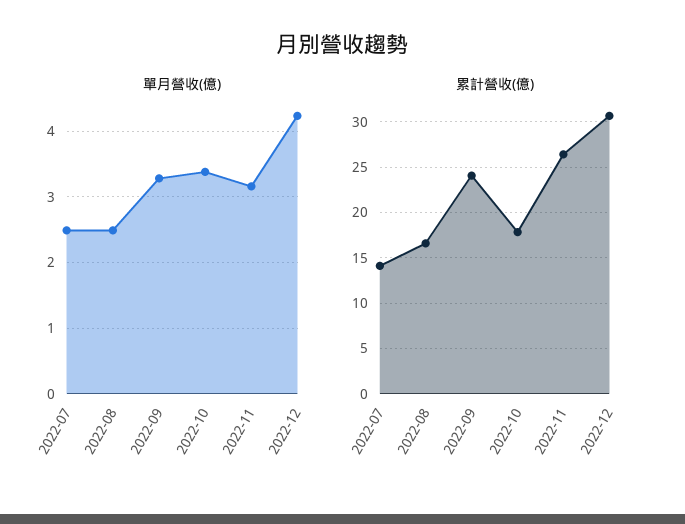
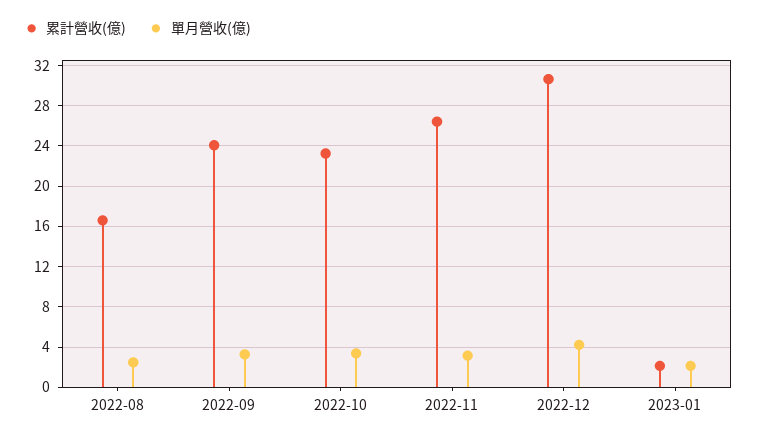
單月營收(億), 2022-07: 2.5 -> none
累計營收(億), 2022-07: 14 -> none
累計營收(億), 2022-10: 18 -> 23
累計營收(億), 2023-01: none -> 2
單月營收(億), 2023-01: none -> 2

